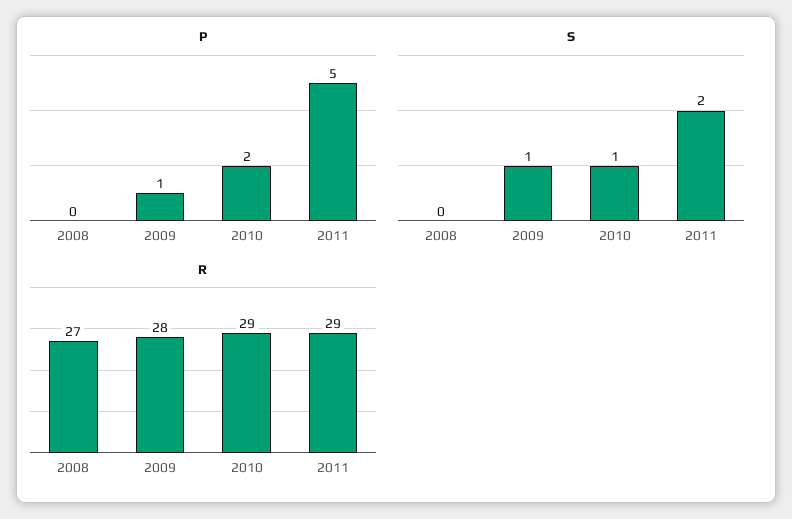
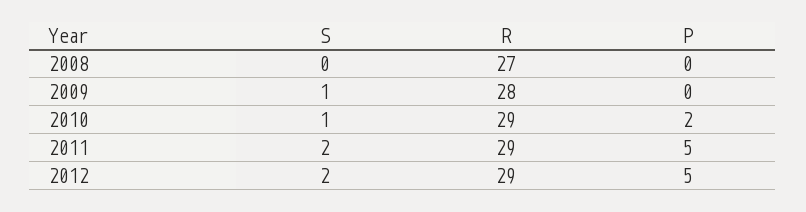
P, 2009: 1 -> 0
S, 2012: none -> 2
R, 2012: none -> 29
P, 2012: none -> 5

